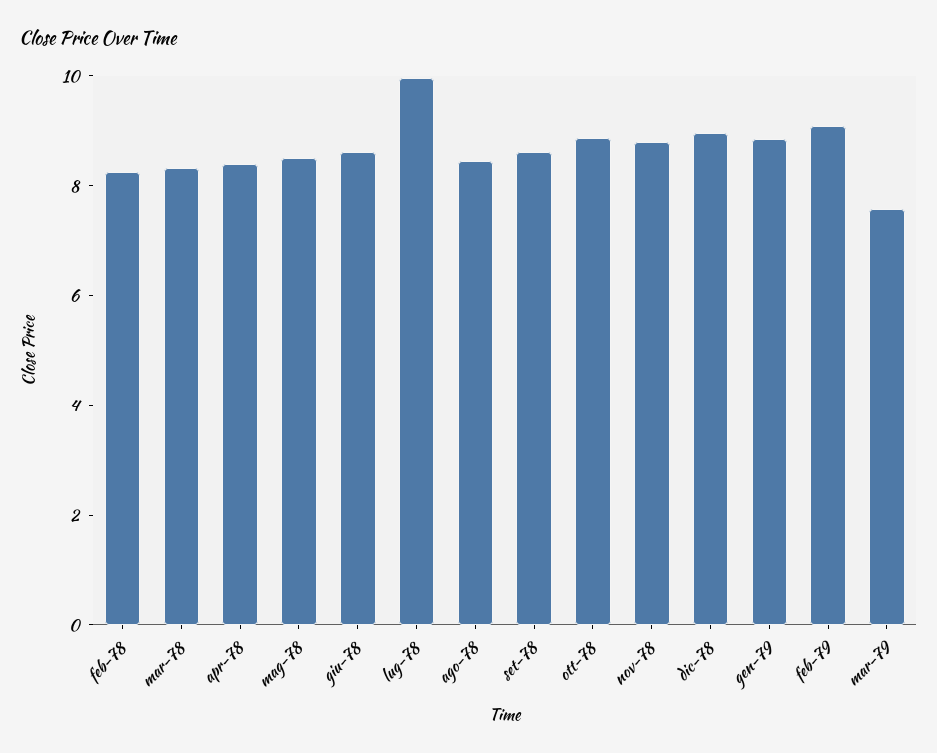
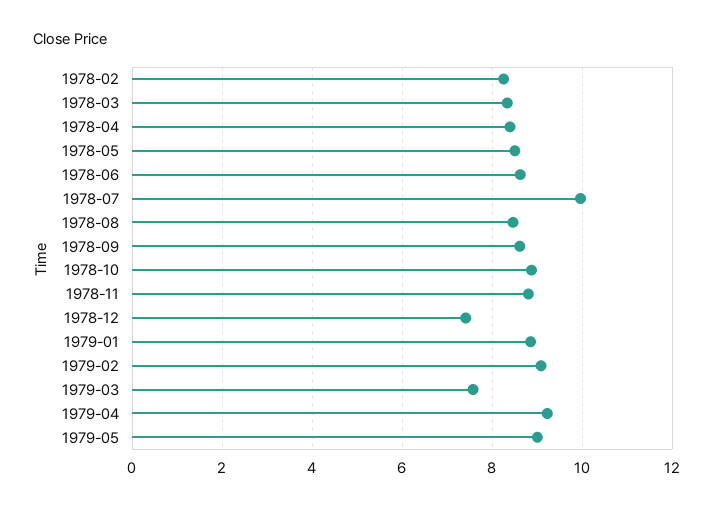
dic-78: 9 -> 7.4
1979-04: none -> 9.2
1979-05: none -> 9

